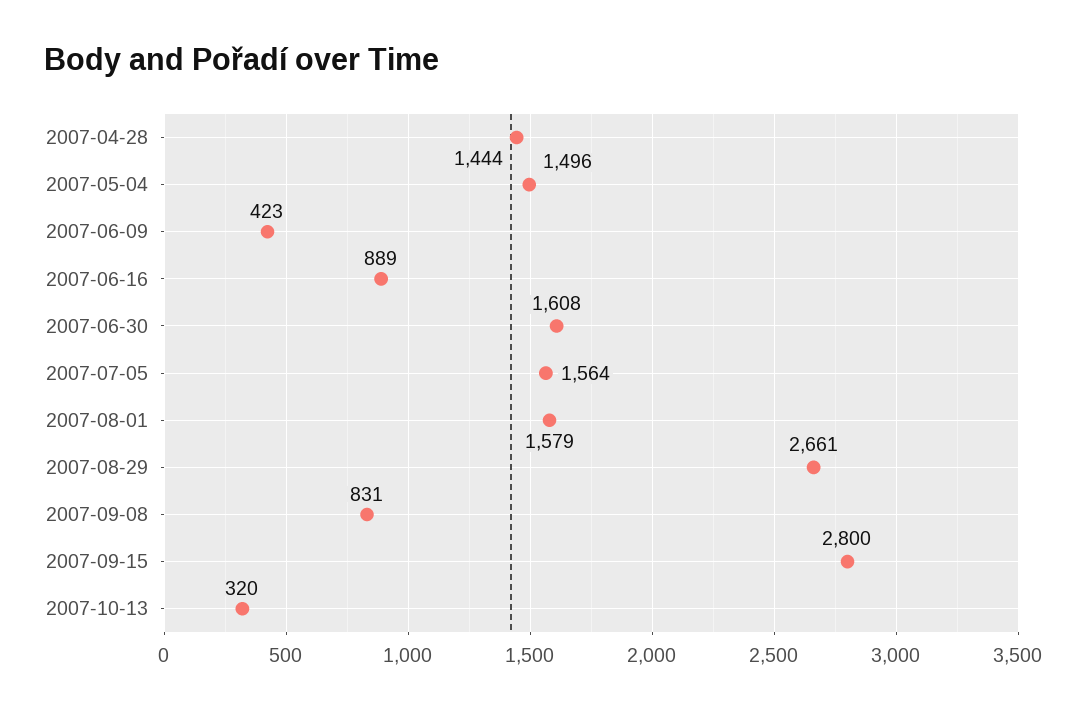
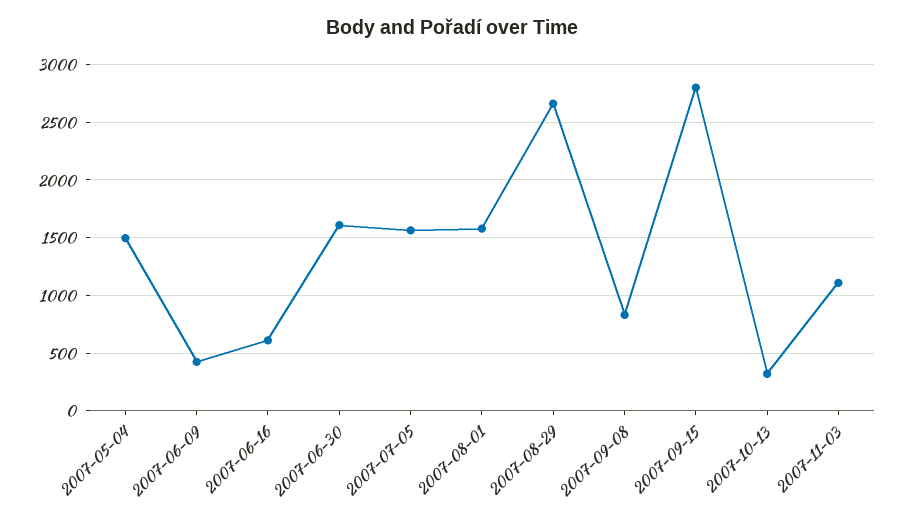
2007-04-28: 1444 -> none
2007-06-16: 889 -> 600
2007-11-03: none -> 1100

